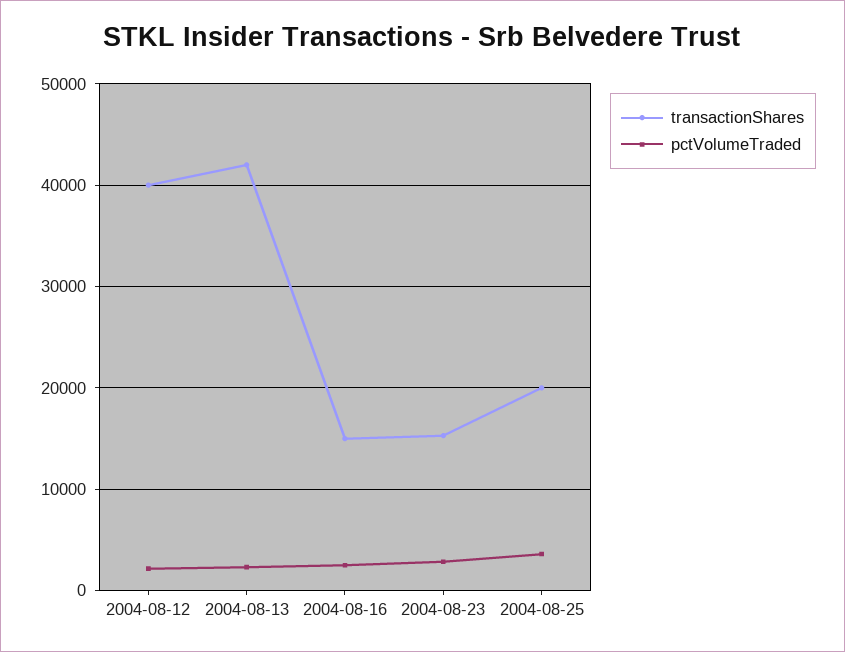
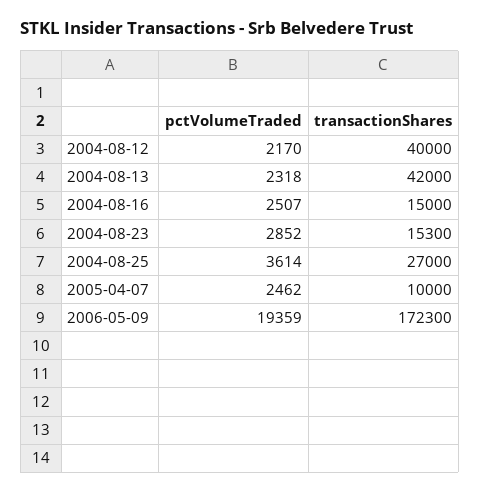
transactionShares, 2004-08-25: 20000 -> 27000
pctVolumeTraded, 2005-04-07: none -> 2462
transactionShares, 2005-04-07: none -> 10000
pctVolumeTraded, 2006-05-09: none -> 19359
transactionShares, 2006-05-09: none -> 172300

